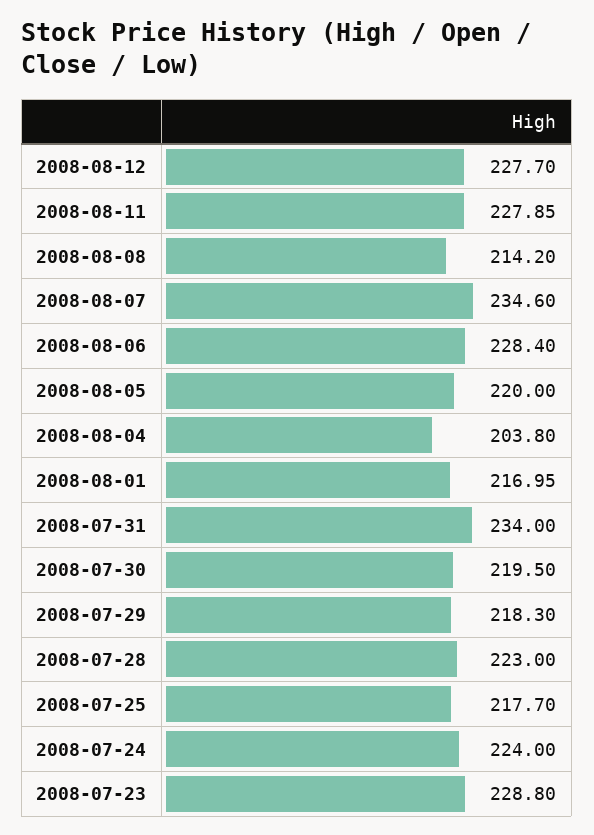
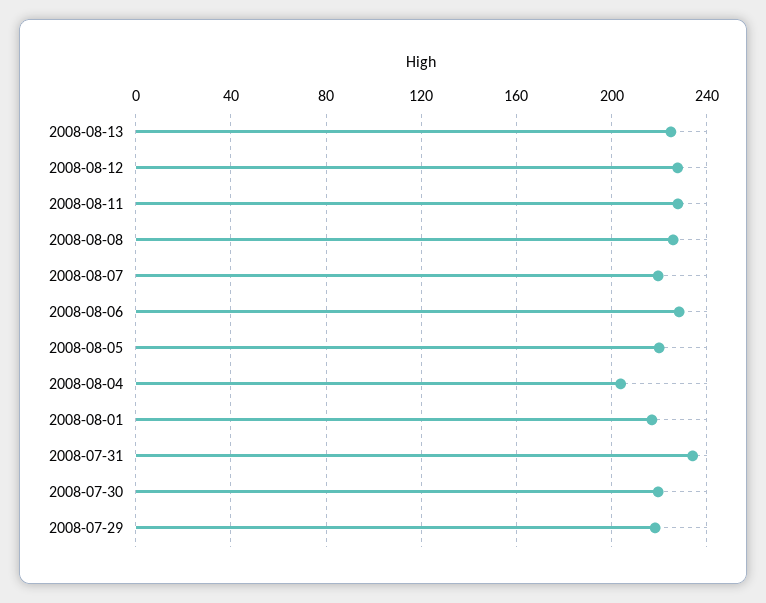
2008-08-08: 214.2 -> 225
2008-08-07: 234.6 -> 220
2008-07-28: 223 -> none
2008-07-25: 217.7 -> none
2008-07-24: 224 -> none
2008-07-23: 228.8 -> none
2008-08-13: none -> 225

